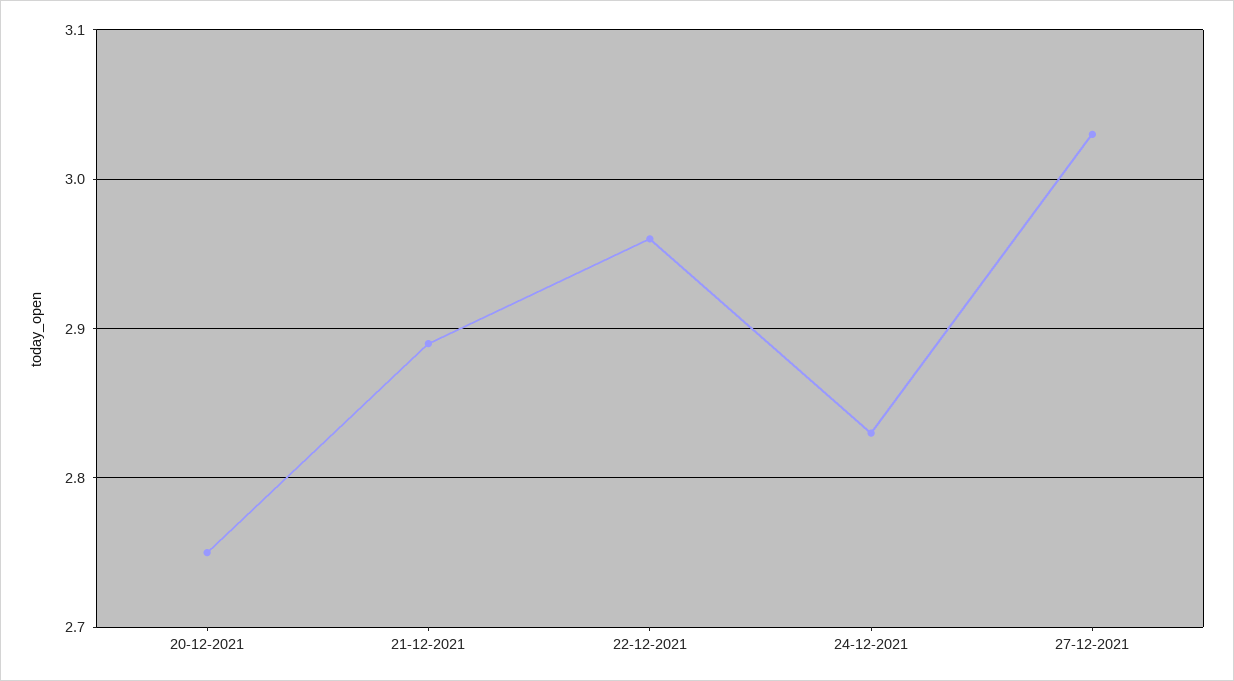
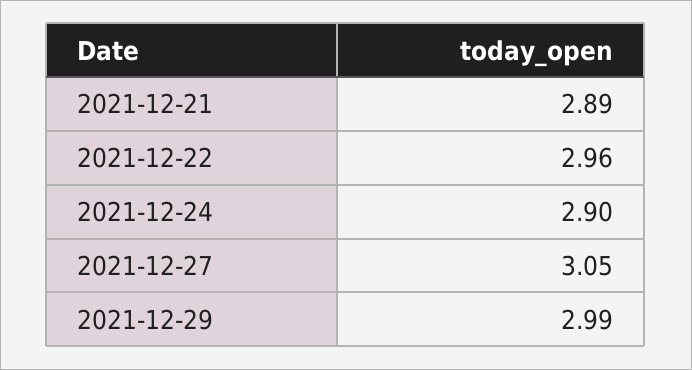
20-12-2021: 2.75 -> none
24-12-2021: 2.83 -> 2.9
27-12-2021: 3.03 -> 3.05
2021-12-29: none -> 2.99

